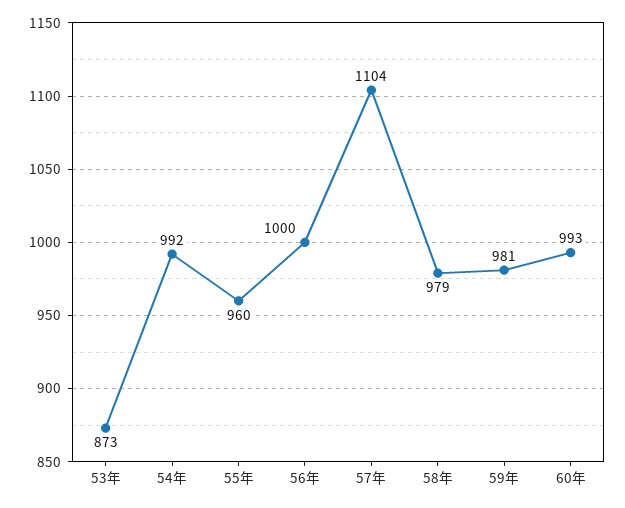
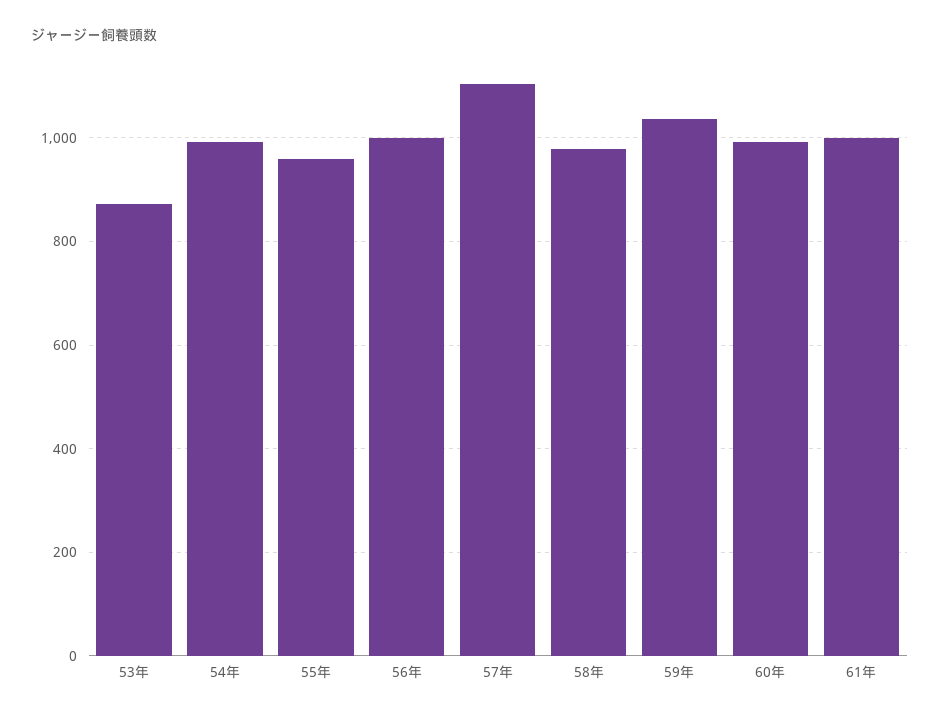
59年: 981 -> 1040
61年: none -> 1000

